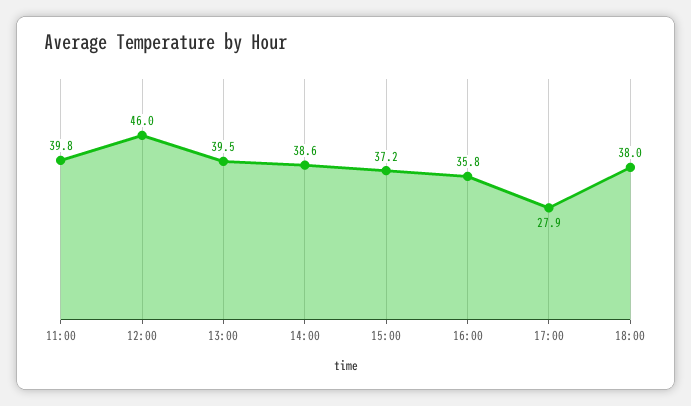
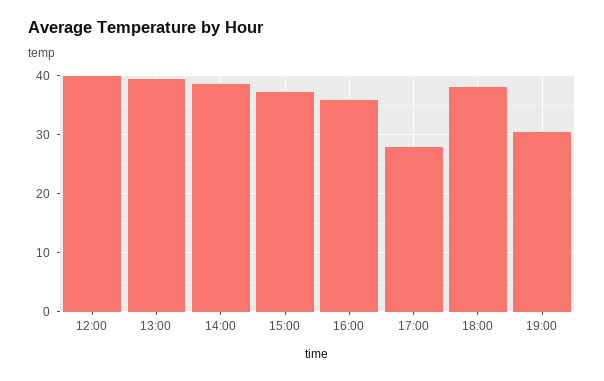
11:00: 39.8 -> none
12:00: 46 -> 40
19:00: none -> 30

